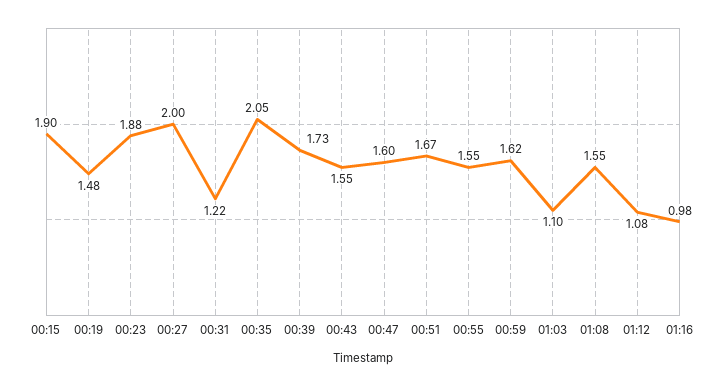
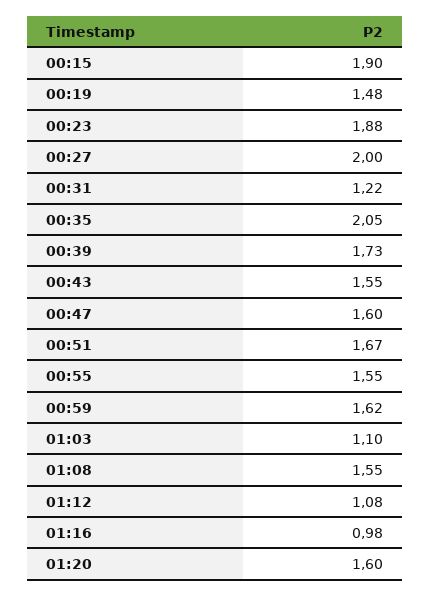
01:20: none -> 1.6

